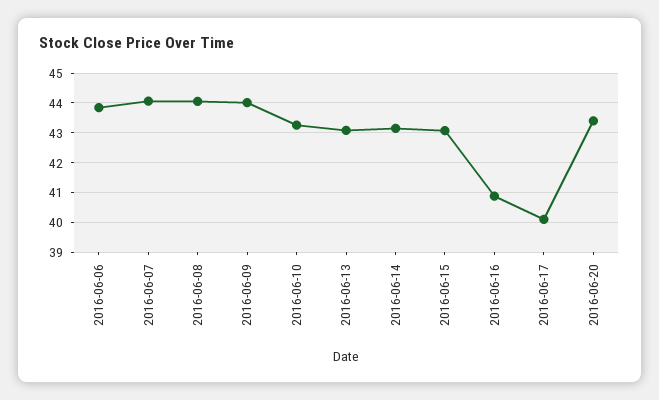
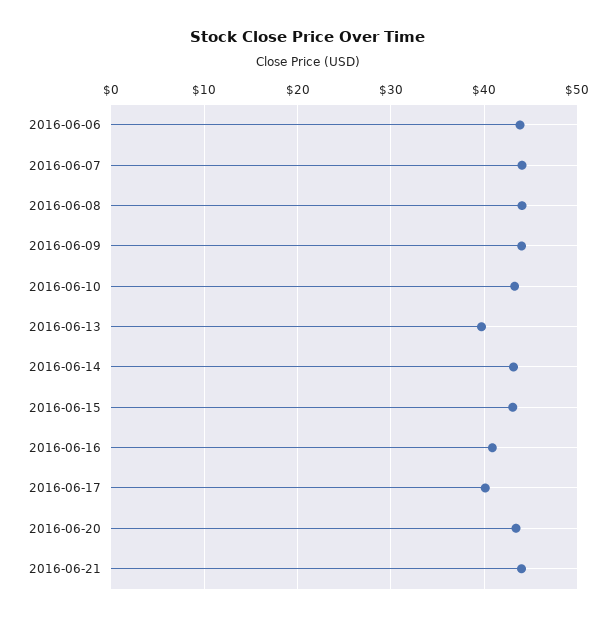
2016-06-13: 43 -> 40
2016-06-21: none -> 44

